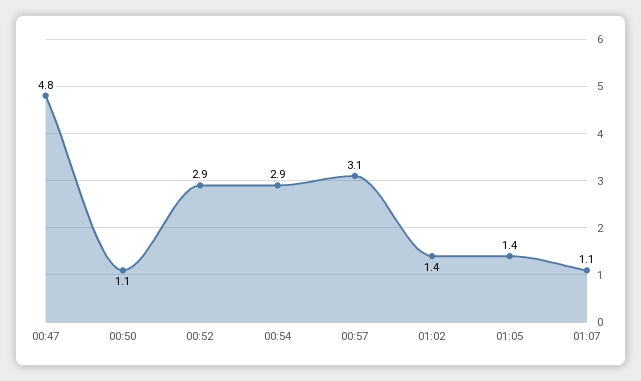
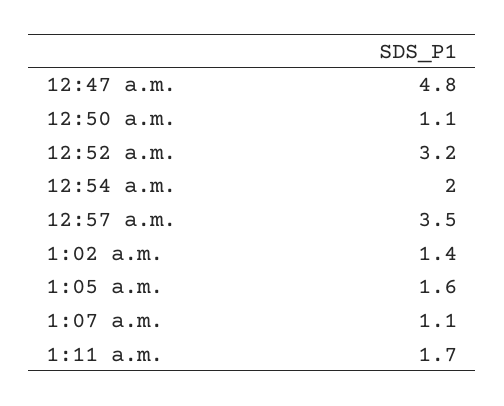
00:52: 2.9 -> 3.2
00:54: 2.9 -> 2
00:57: 3.1 -> 3.5
01:05: 1.4 -> 1.6
1:11 a.m.: none -> 1.7

